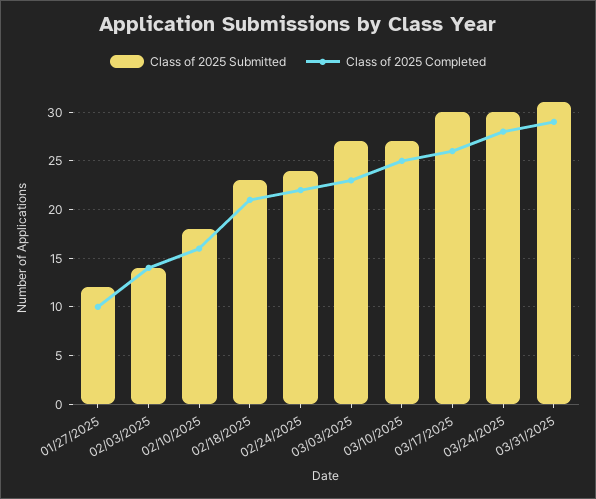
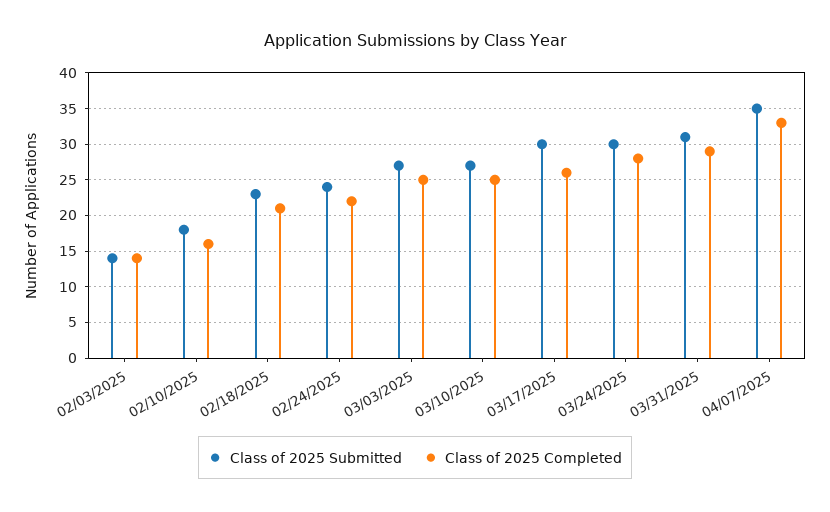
Class of 2025 Submitted, 01/27/2025: 12 -> none
Class of 2025 Completed, 01/27/2025: 10 -> none
Class of 2025 Completed, 03/03/2025: 23 -> 25
Class of 2025 Submitted, 04/07/2025: none -> 35
Class of 2025 Completed, 04/07/2025: none -> 33

